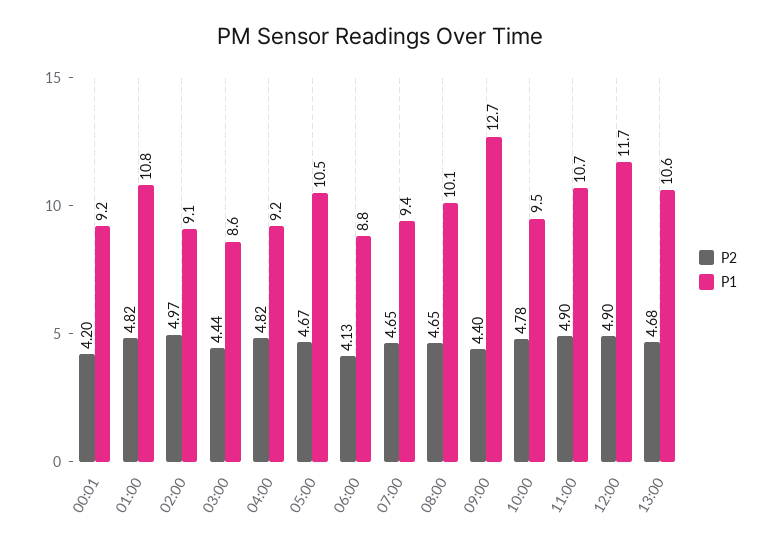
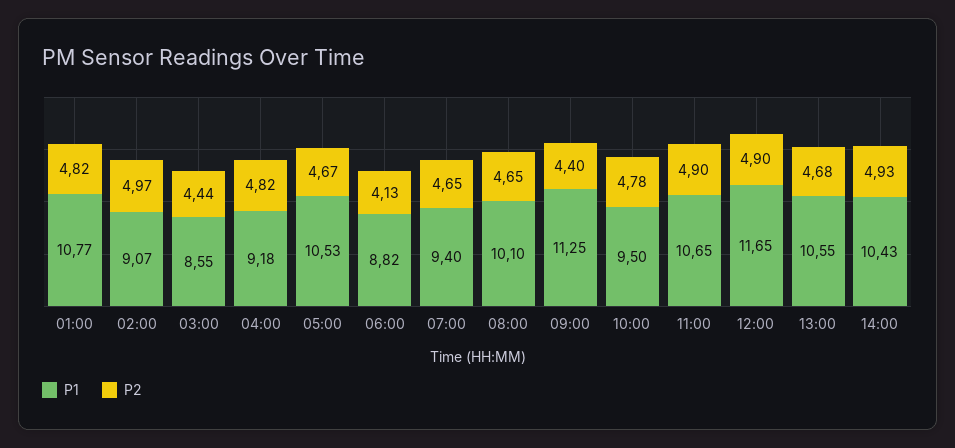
P2, 00:01: 4.2 -> none
P1, 00:01: 9.2 -> none
P1, 09:00: 12.7 -> 11.25
P1, 14:00: none -> 10.43
P2, 14:00: none -> 4.93

